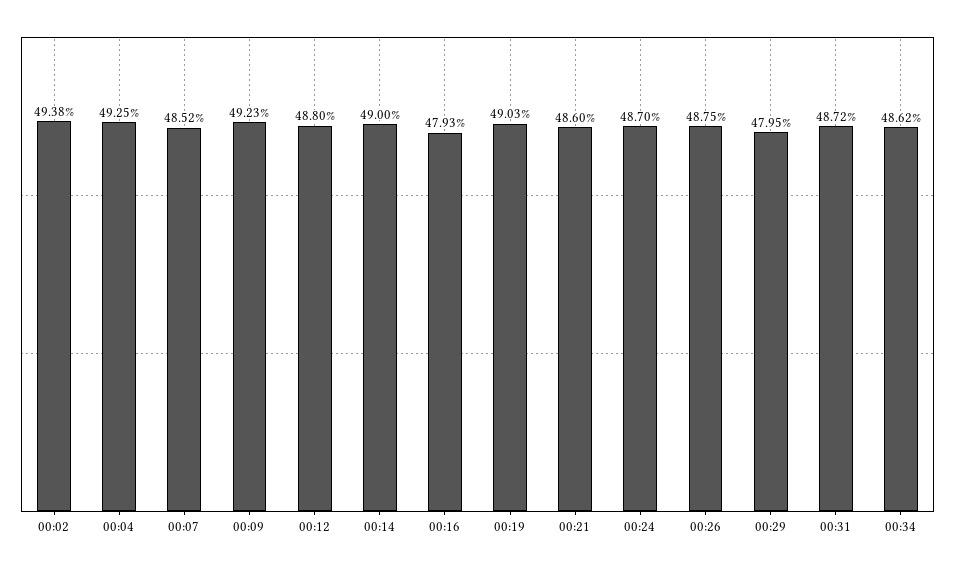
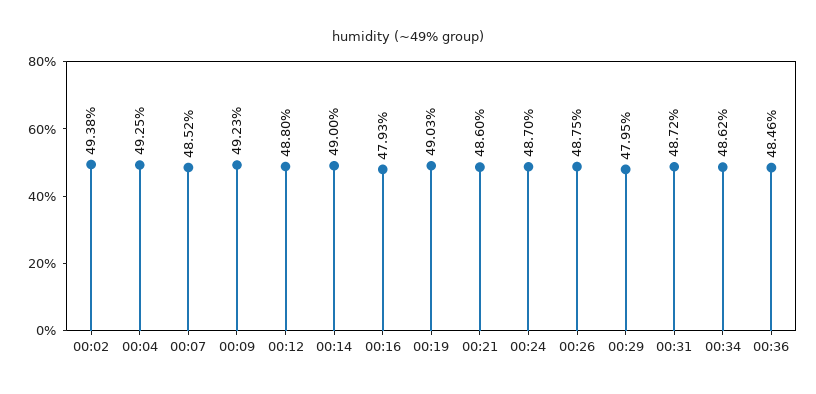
00:36: none -> 48.46

